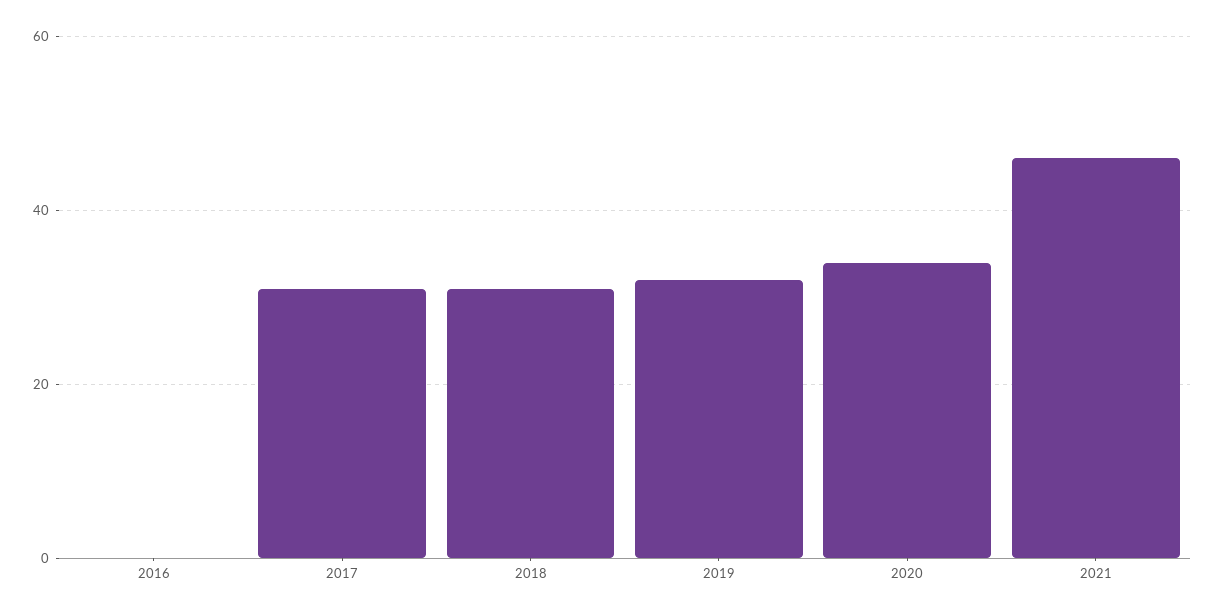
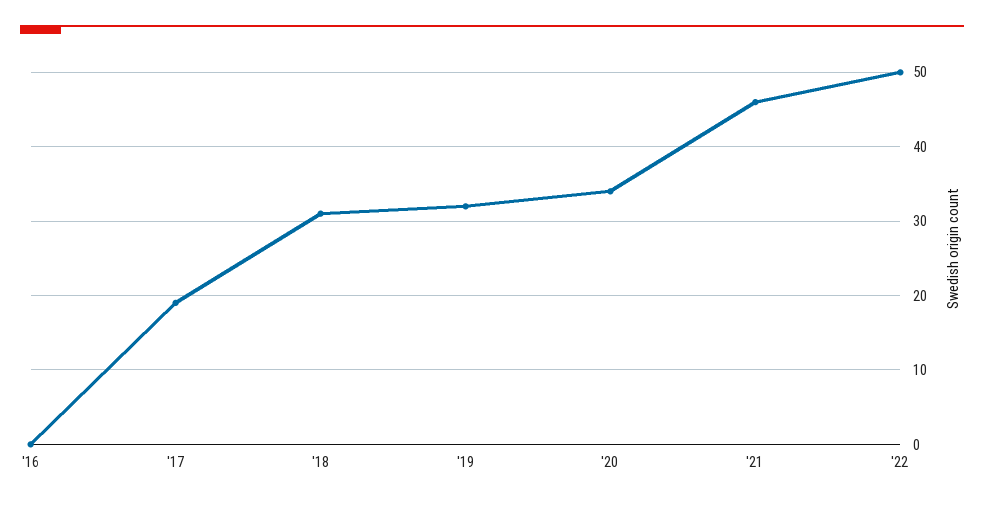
2017: 30 -> 19
'22: none -> 50

